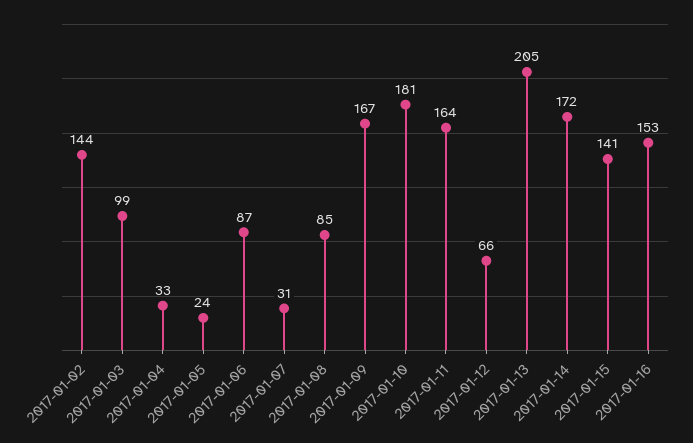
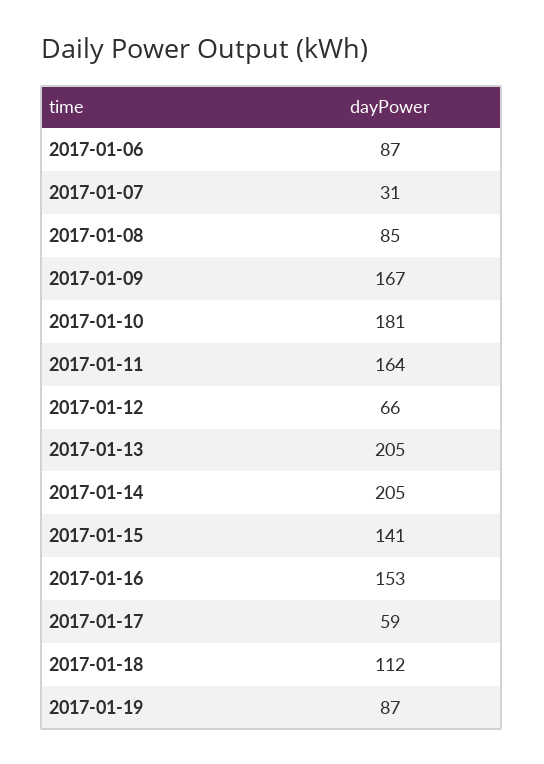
2017-01-02: 144 -> none
2017-01-03: 99 -> none
2017-01-04: 33 -> none
2017-01-05: 24 -> none
2017-01-14: 172 -> 205
2017-01-17: none -> 59
2017-01-18: none -> 112
2017-01-19: none -> 87

